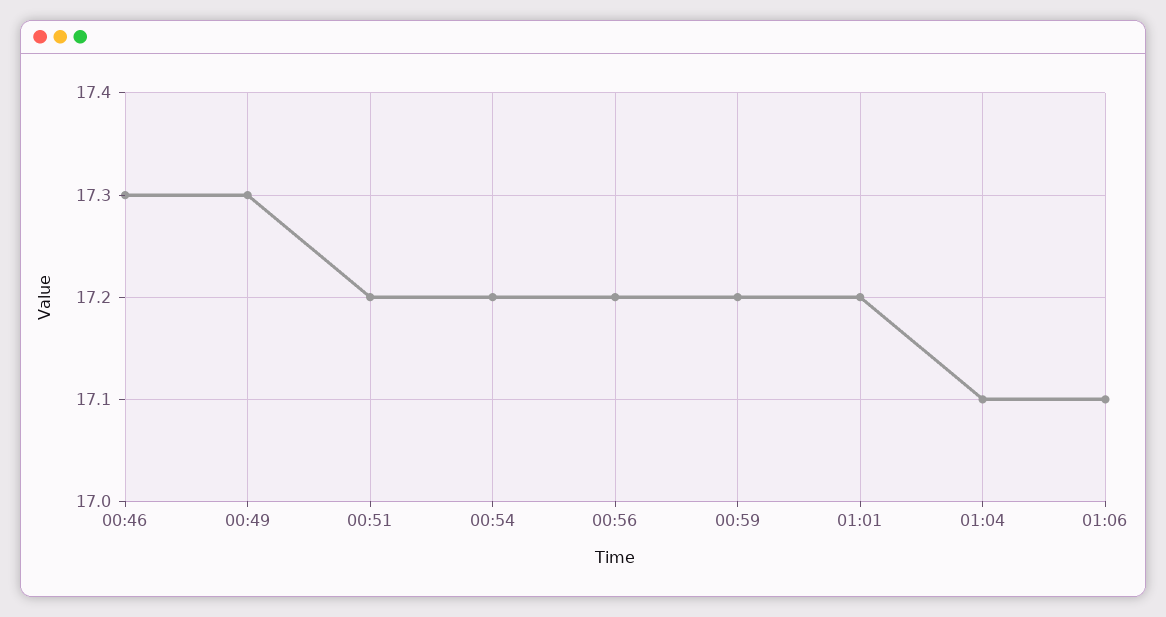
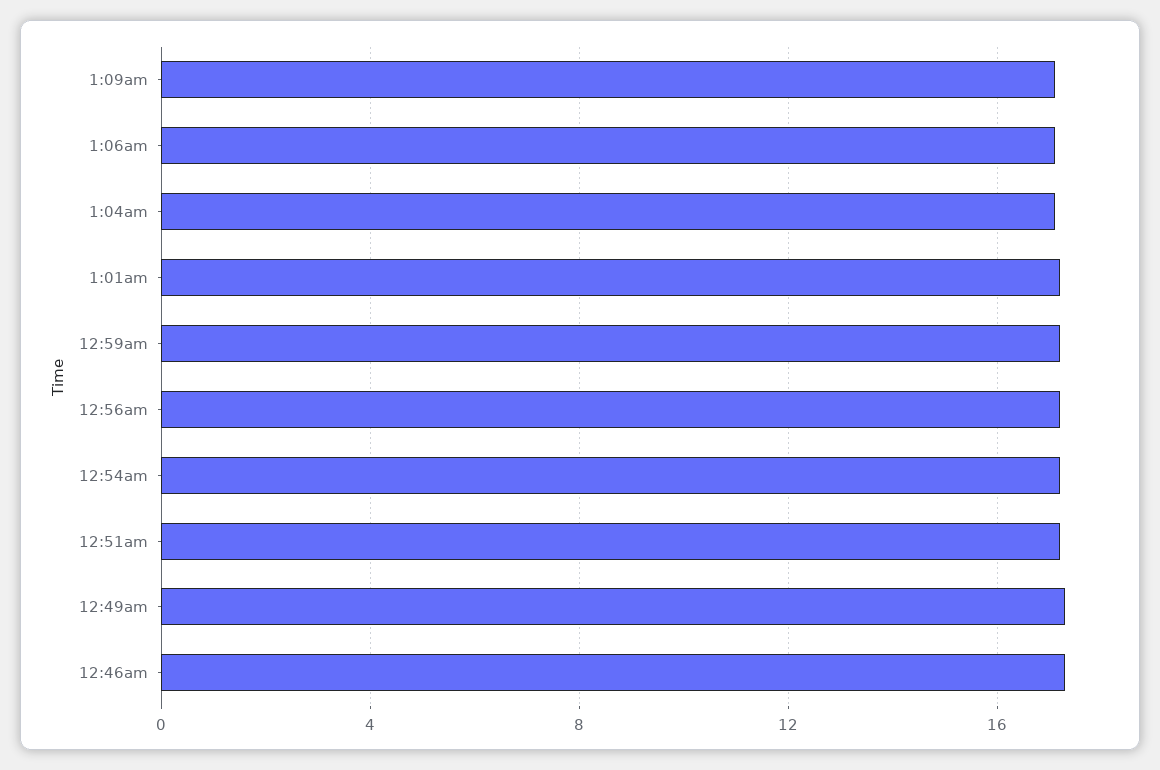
1:09am: none -> 17

